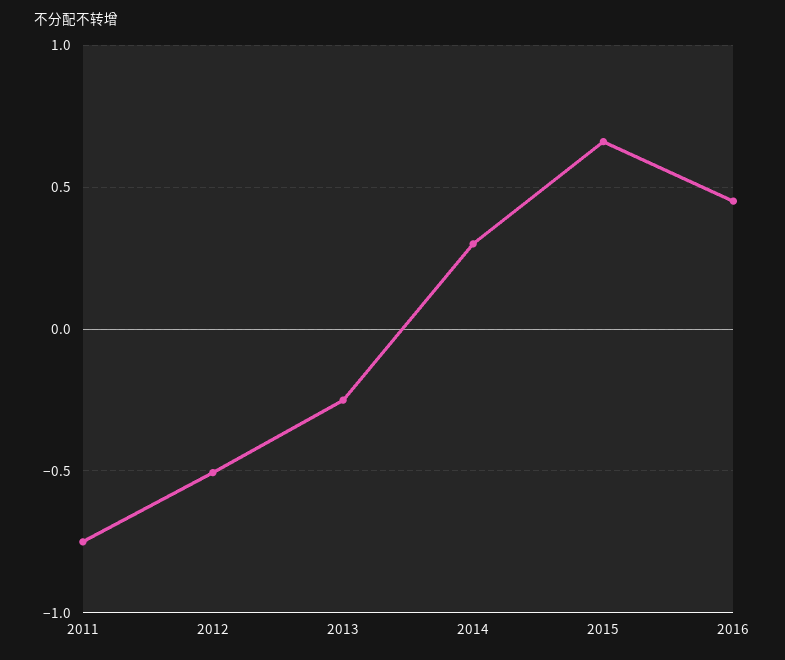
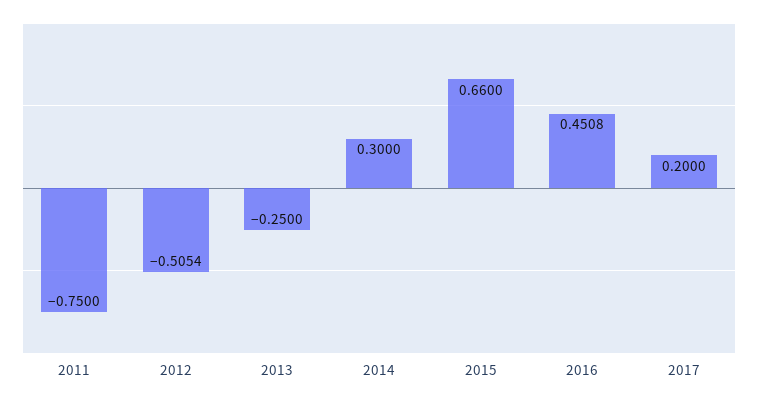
2017: none -> 0.2

